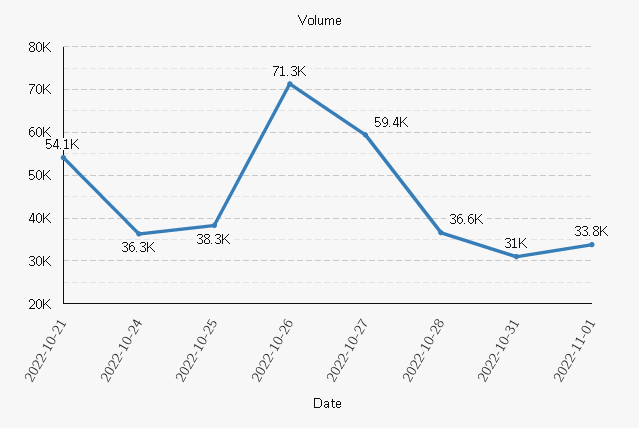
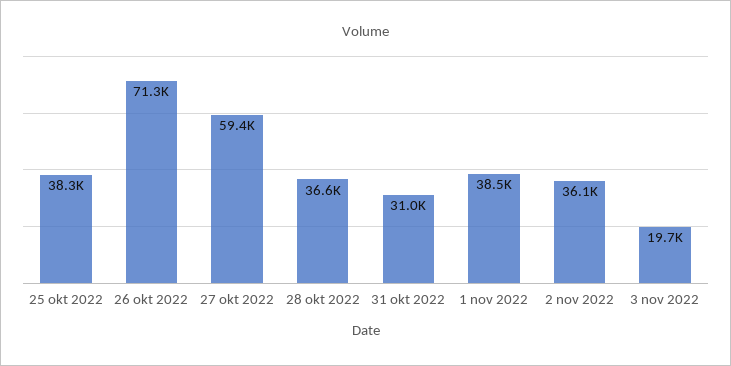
2022-10-21: 54100 -> none
2022-10-24: 36300 -> none
2022-11-01: 33800 -> 38500
2 nov 2022: none -> 36100
3 nov 2022: none -> 19700

